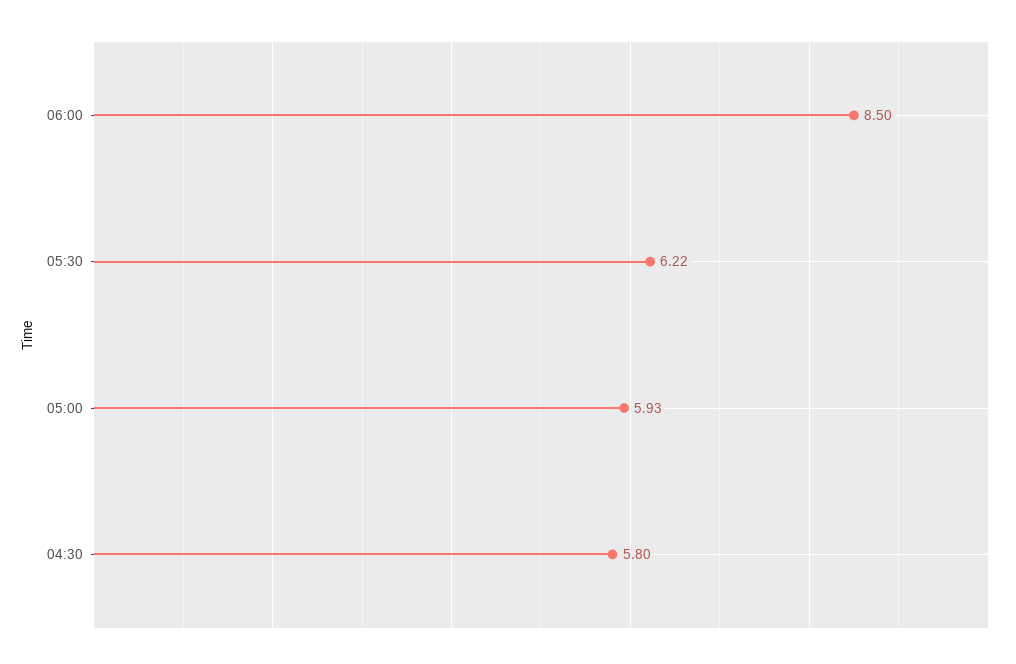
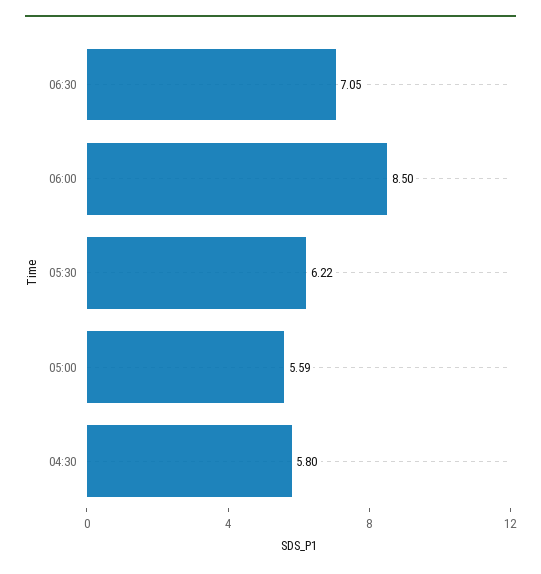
05:00: 5.93 -> 5.59
06:30: none -> 7.05

